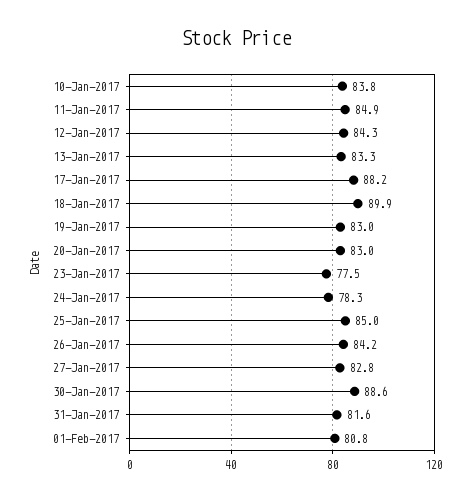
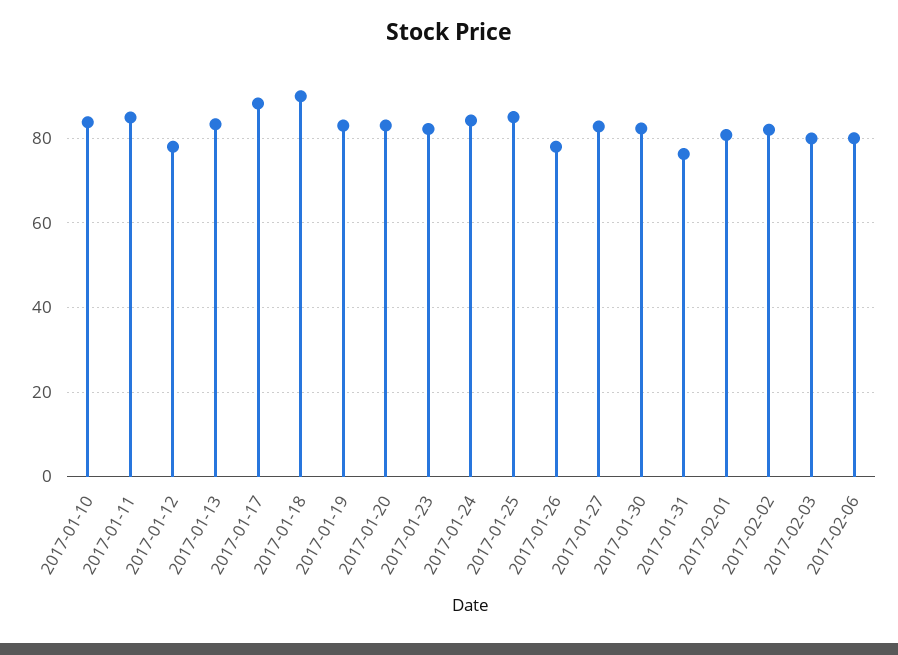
12-Jan-2017: 84.3 -> 78
23-Jan-2017: 77.5 -> 82
24-Jan-2017: 78.3 -> 84
26-Jan-2017: 84.2 -> 78
30-Jan-2017: 88.6 -> 82
31-Jan-2017: 81.6 -> 76
2017-02-02: none -> 82
2017-02-03: none -> 80
2017-02-06: none -> 80

